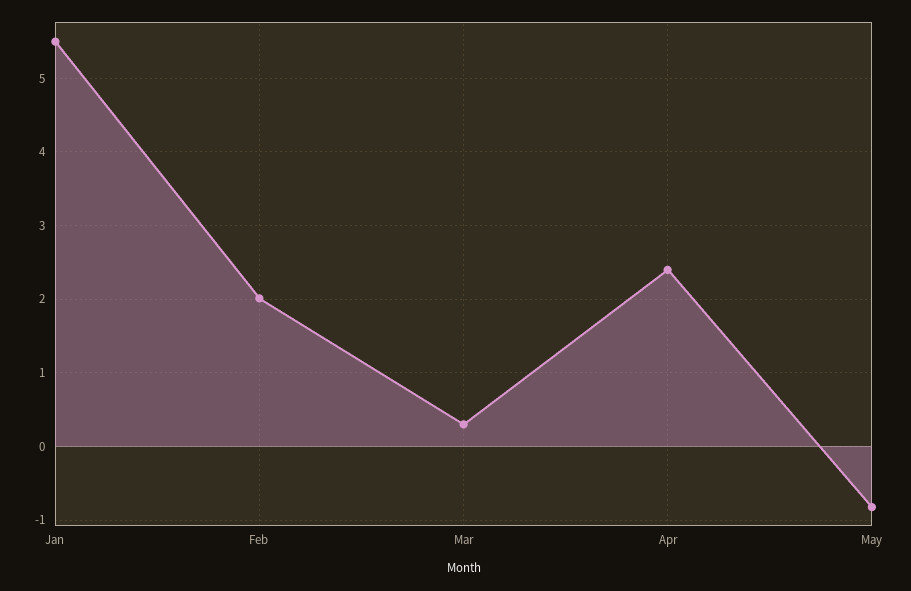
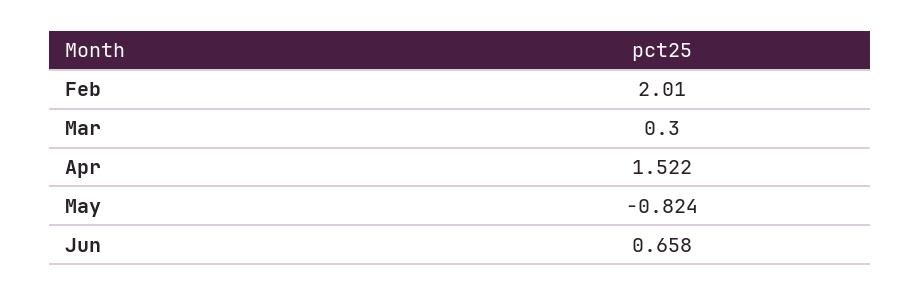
Jan: 5.5 -> none
Apr: 2.4 -> 1.522
Jun: none -> 0.658

